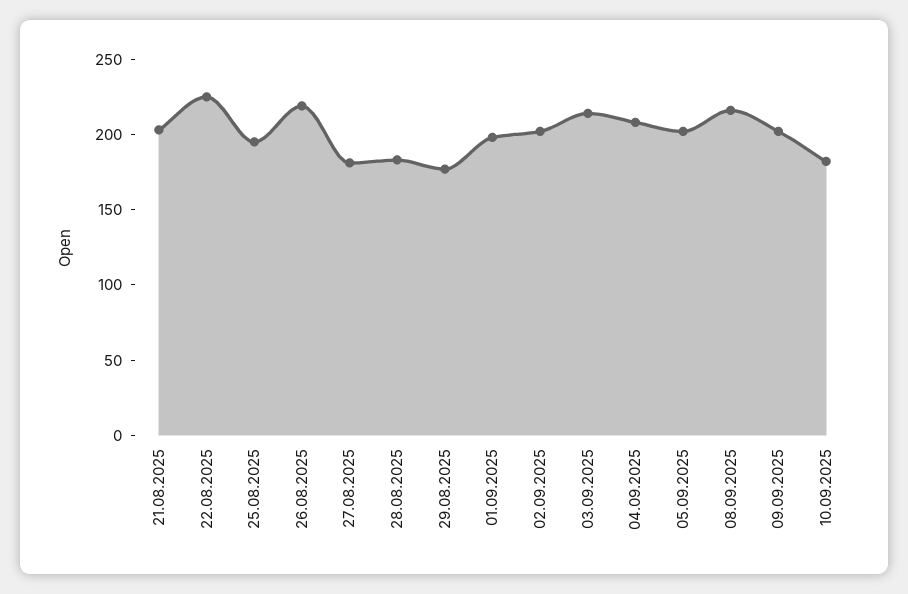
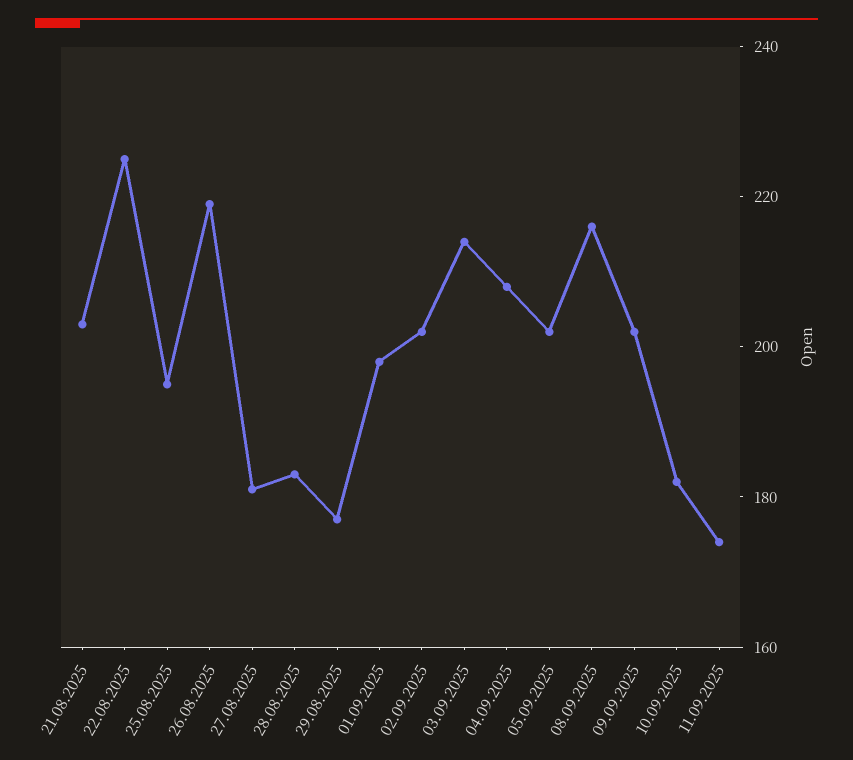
11.09.2025: none -> 175

